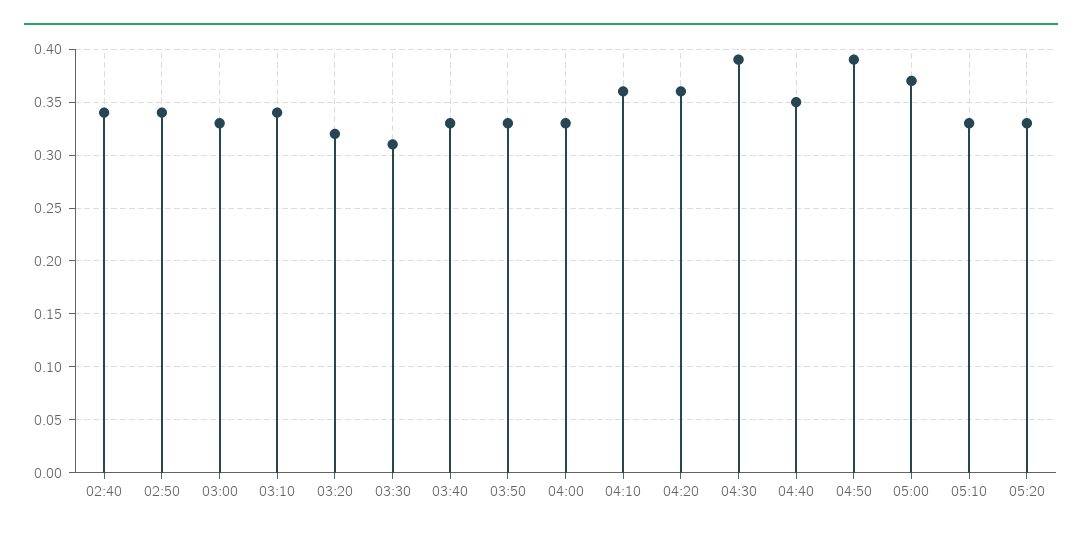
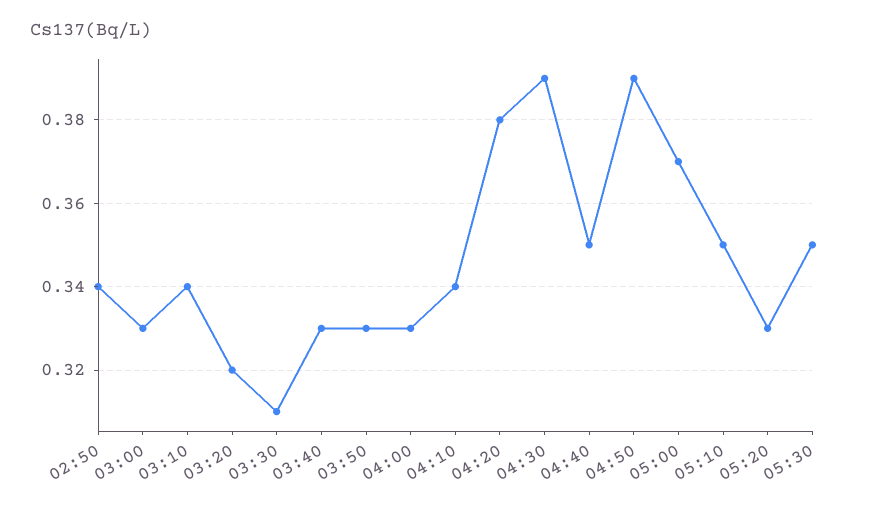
02:40: 0.34 -> none
04:10: 0.36 -> 0.34
04:20: 0.36 -> 0.38
05:10: 0.33 -> 0.35
05:30: none -> 0.35

